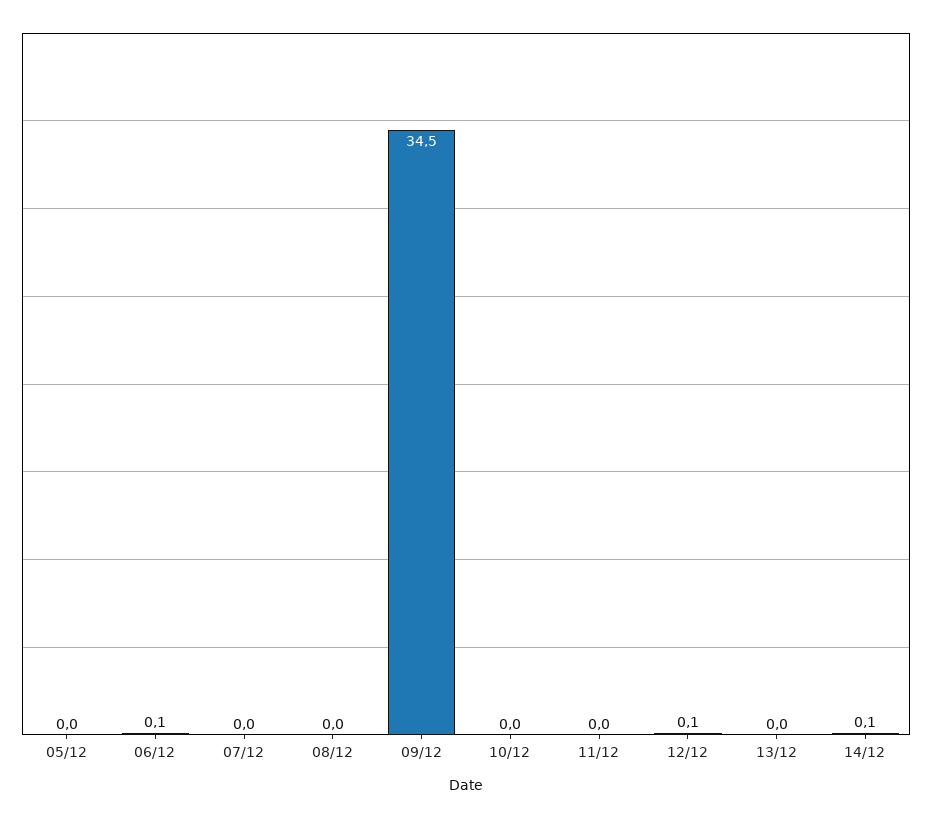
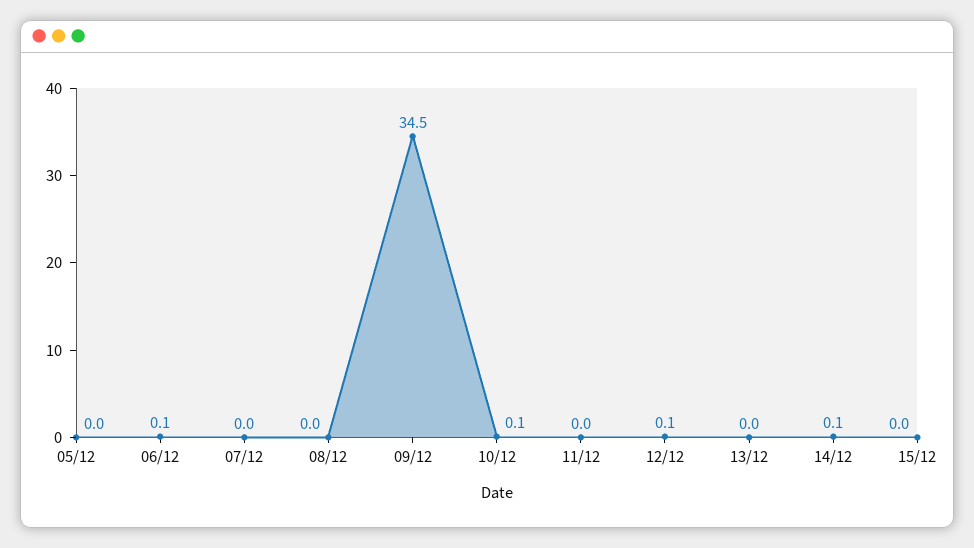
10/12: 0 -> 0.1
15/12: none -> 0

